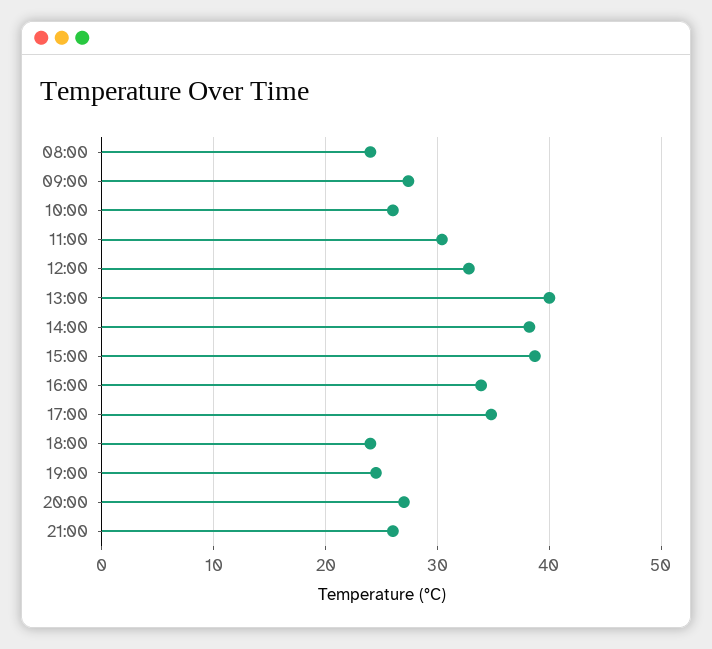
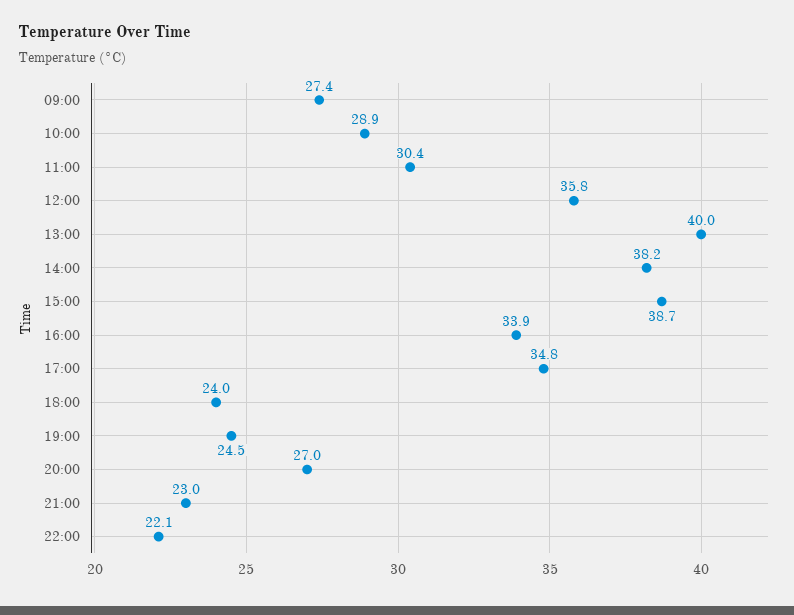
08:00: 24 -> none
10:00: 26 -> 28.9
12:00: 33 -> 35.8
21:00: 26 -> 23
22:00: none -> 22.1

